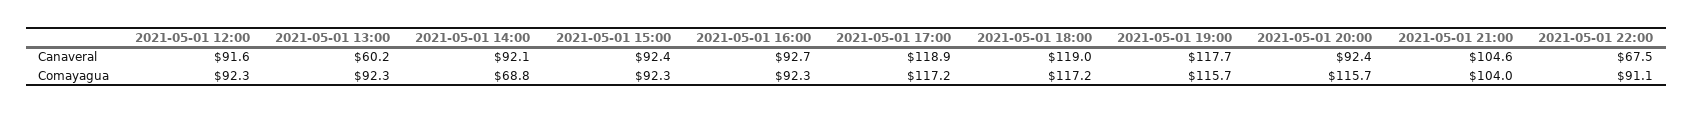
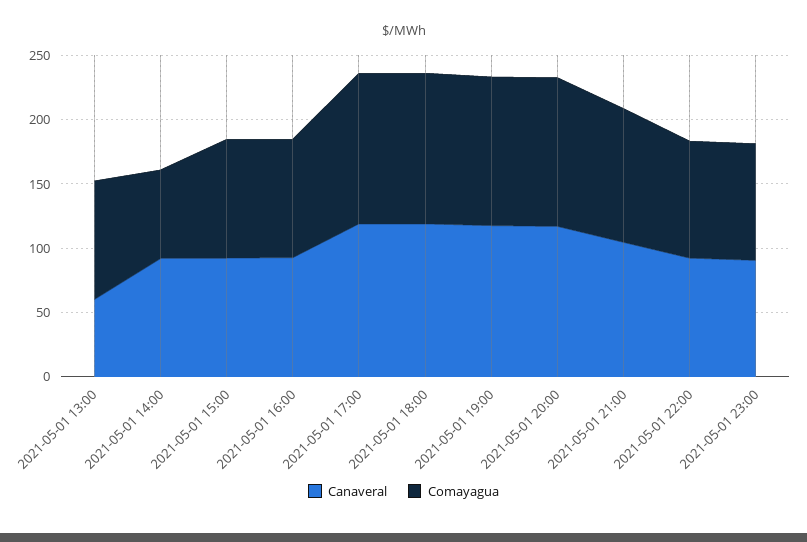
Canaveral, 2021-05-01 12:00: 91.6 -> none
Canaveral, 2021-05-01 20:00: 92.4 -> 120
Canaveral, 2021-05-01 22:00: 67.5 -> 90
Comayagua, 2021-05-01 12:00: 92.3 -> none
Canaveral, 2021-05-01 23:00: none -> 90
Comayagua, 2021-05-01 23:00: none -> 90

